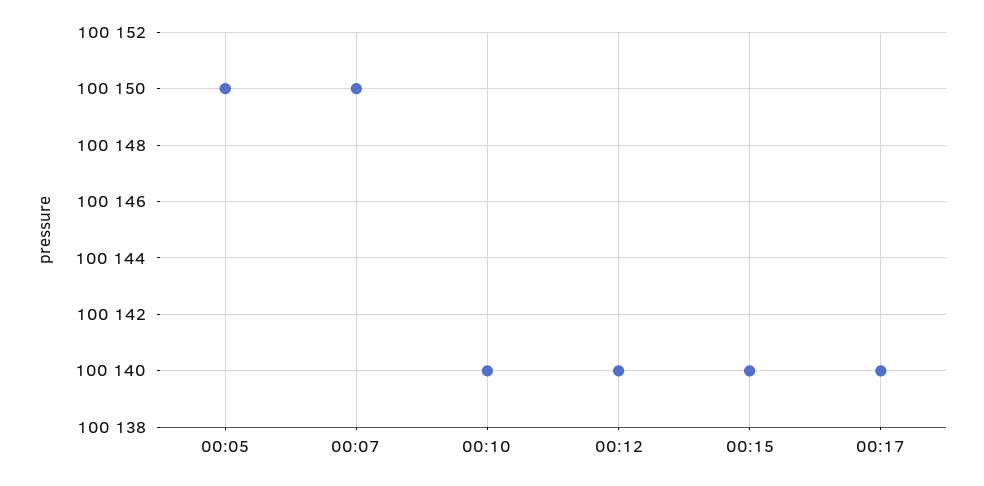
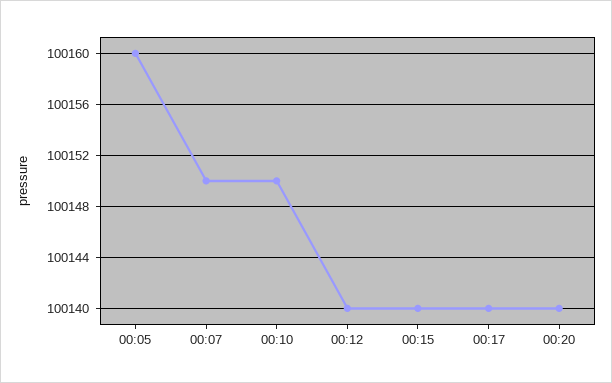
00:05: 100150 -> 100160
00:10: 100140 -> 100150
00:20: none -> 100140

